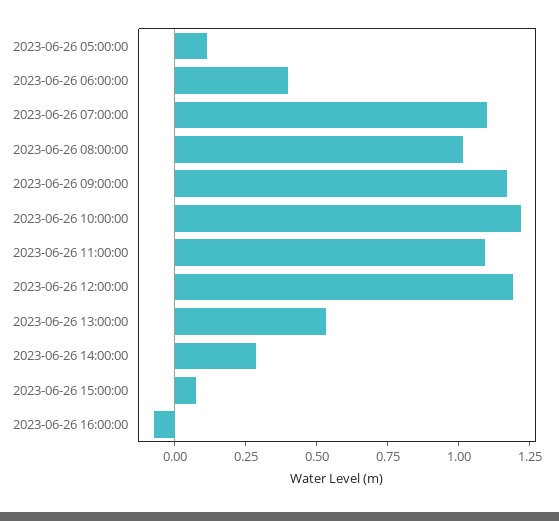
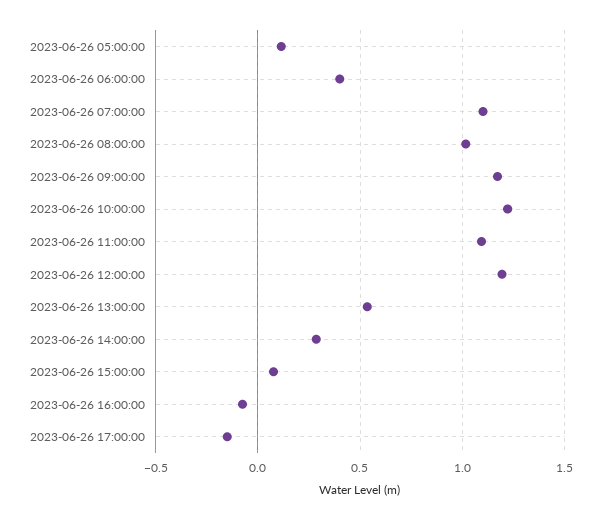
2023-06-26 17:00:00: none -> -0.15

